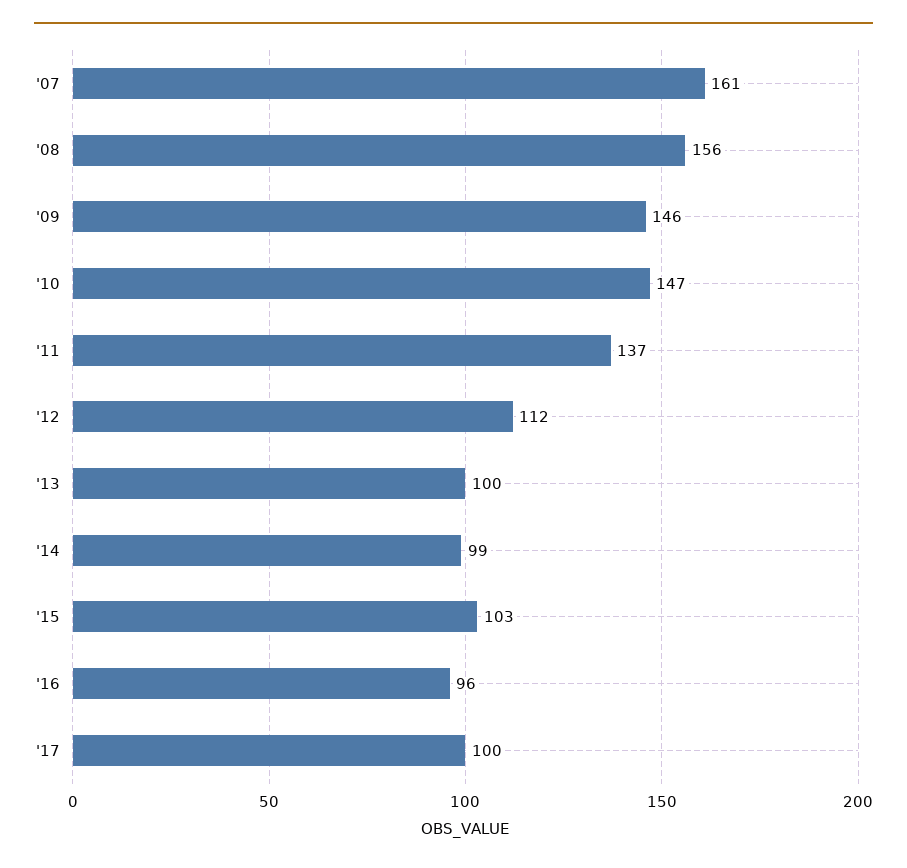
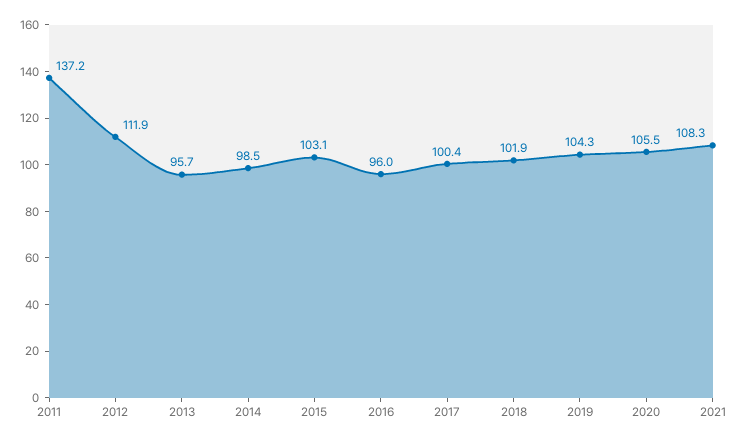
'07: 161 -> none
'08: 156 -> none
'09: 146 -> none
'10: 147 -> none
'13: 100 -> 95.7
2018: none -> 101.9
2019: none -> 104.3
2020: none -> 105.5
2021: none -> 108.3

